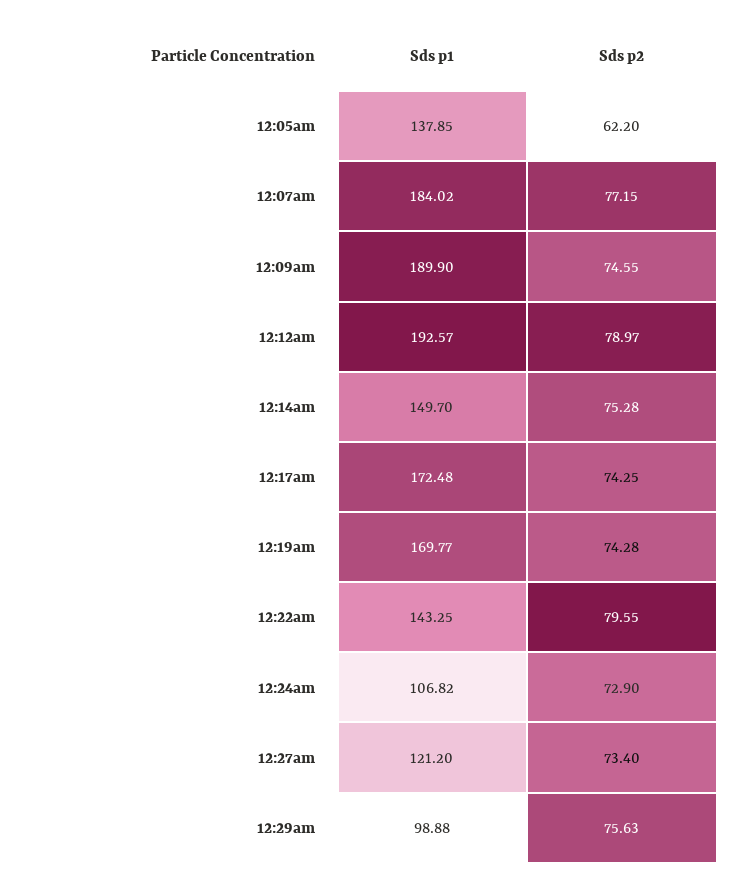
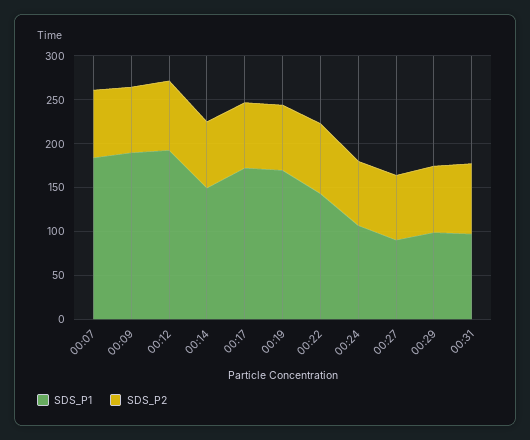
Sds p1, 12:05am: 137.85 -> none
Sds p2, 12:05am: 62.2 -> none
Sds p1, 12:27am: 121.2 -> 90
Sds p1, 00:31: none -> 100
Sds p2, 00:31: none -> 80

